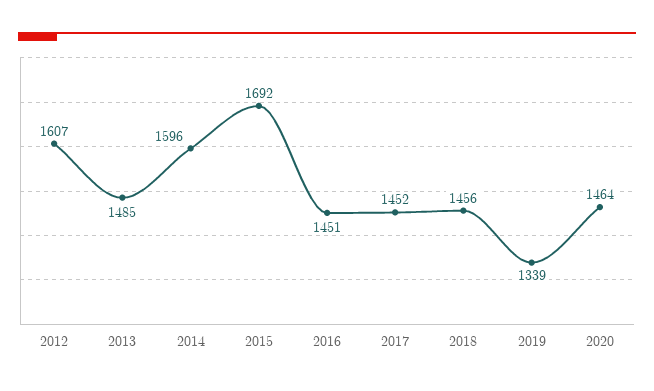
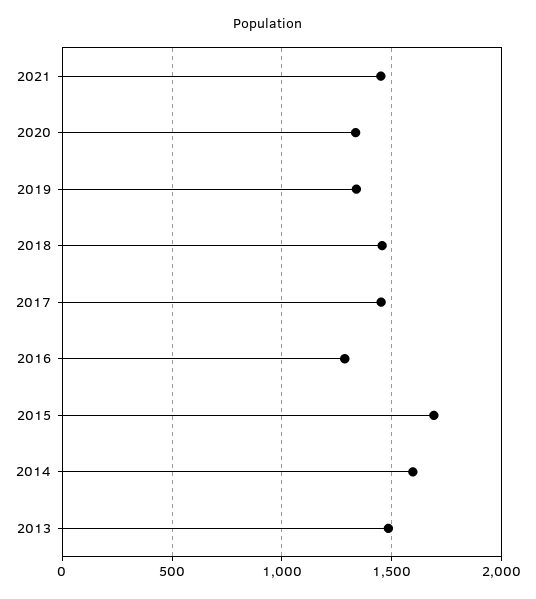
2012: 1607 -> none
2016: 1451 -> 1300
2020: 1464 -> 1350
2021: none -> 1450

